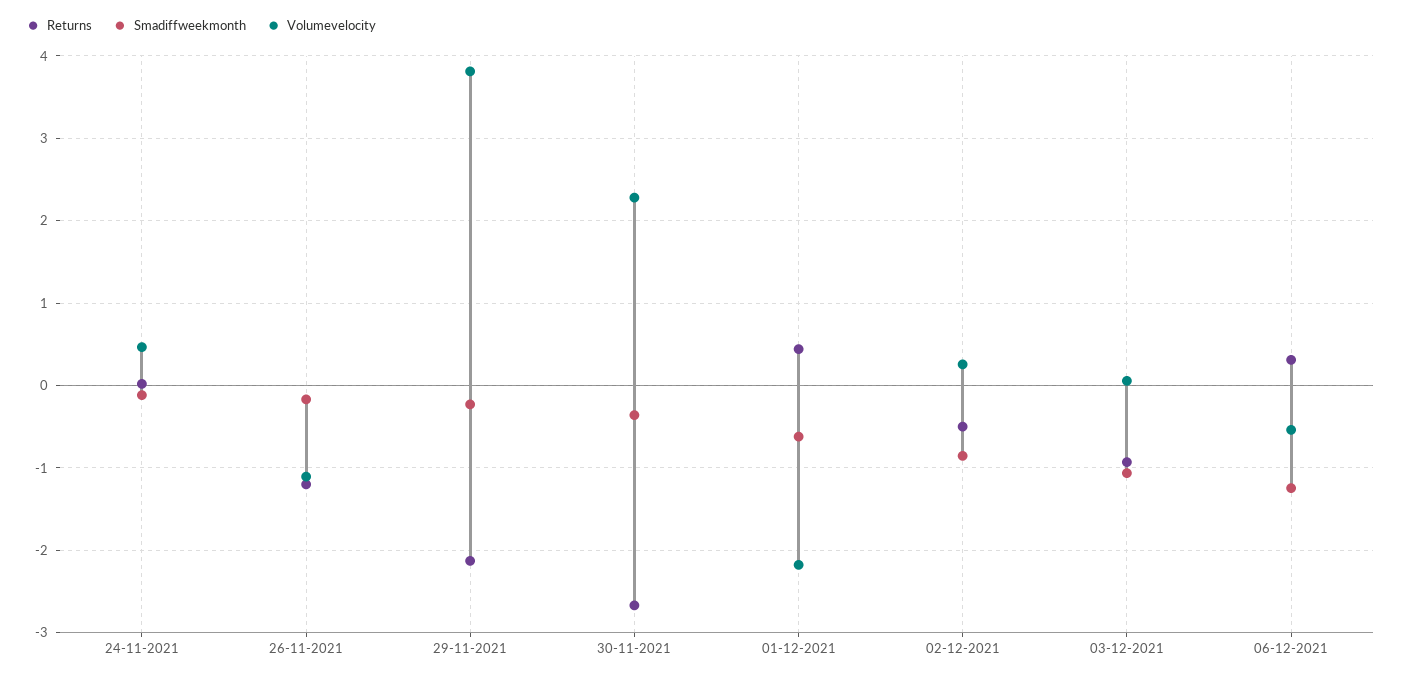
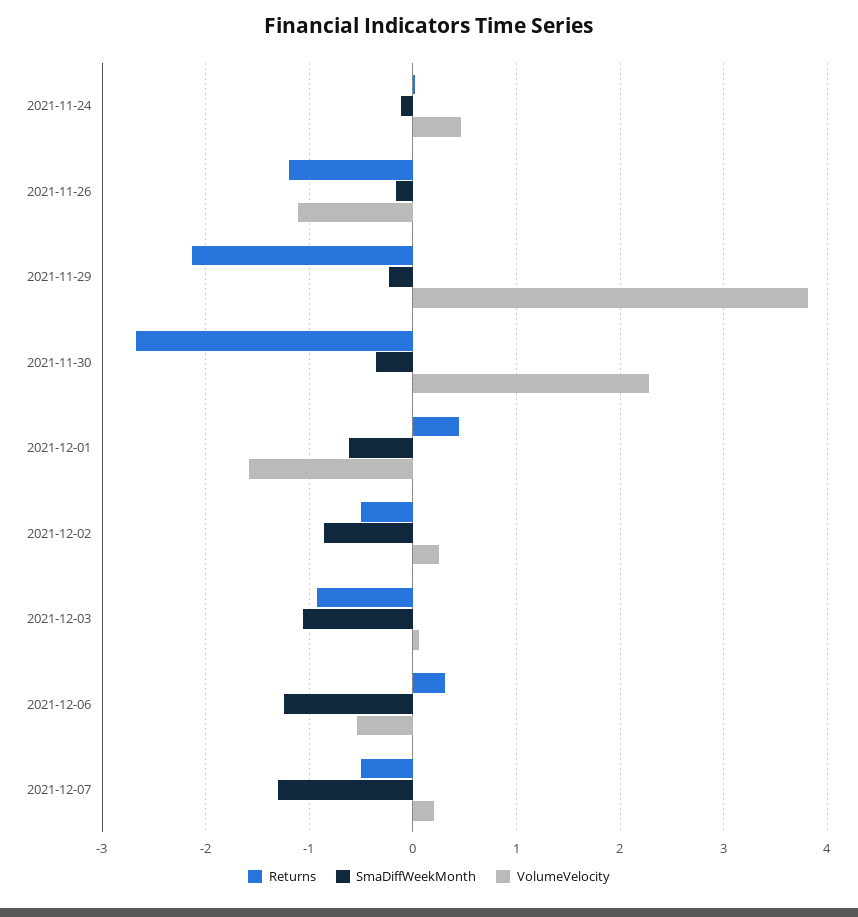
Volumevelocity, 01-12-2021: -2.2 -> -1.6
Returns, 2021-12-07: none -> -0.5
Smadiffweekmonth, 2021-12-07: none -> -1.3
Volumevelocity, 2021-12-07: none -> 0.2

